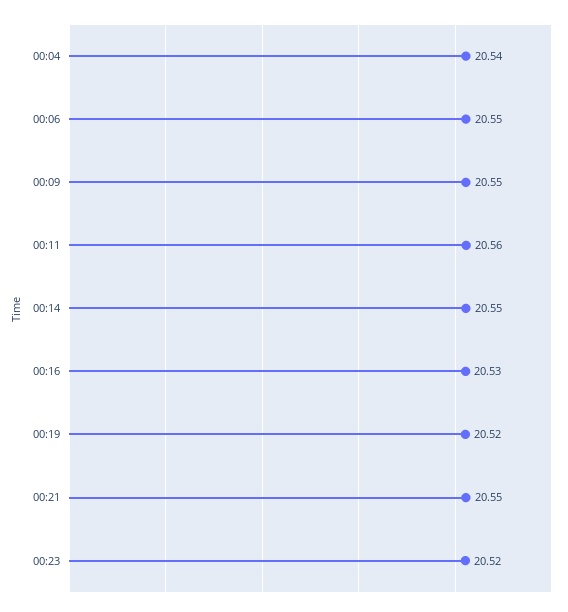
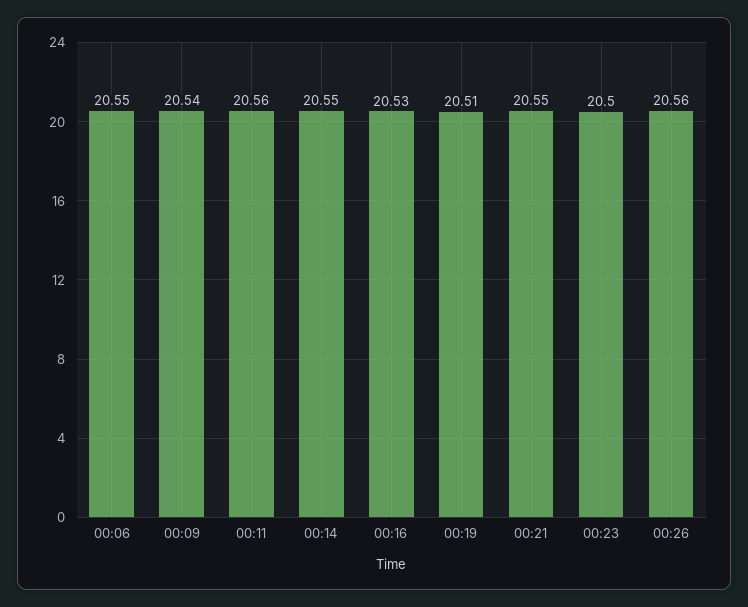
00:04: 20.54 -> none
00:09: 20.55 -> 20.54
00:19: 20.52 -> 20.51
00:23: 20.52 -> 20.5
00:26: none -> 20.56

